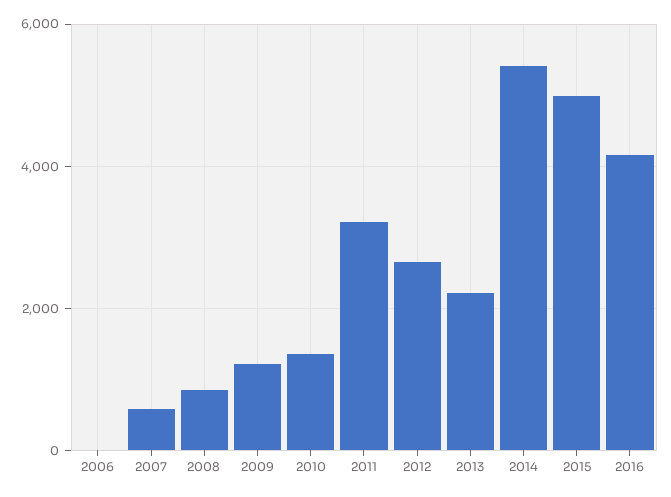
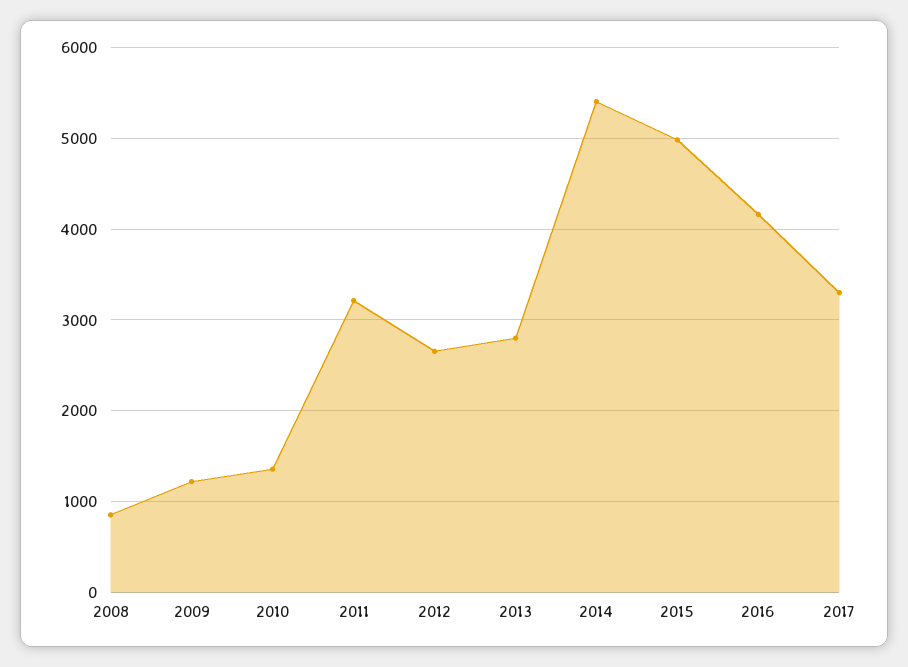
2006: 0 -> none
2007: 600 -> none
2013: 2200 -> 2800
2017: none -> 3300

